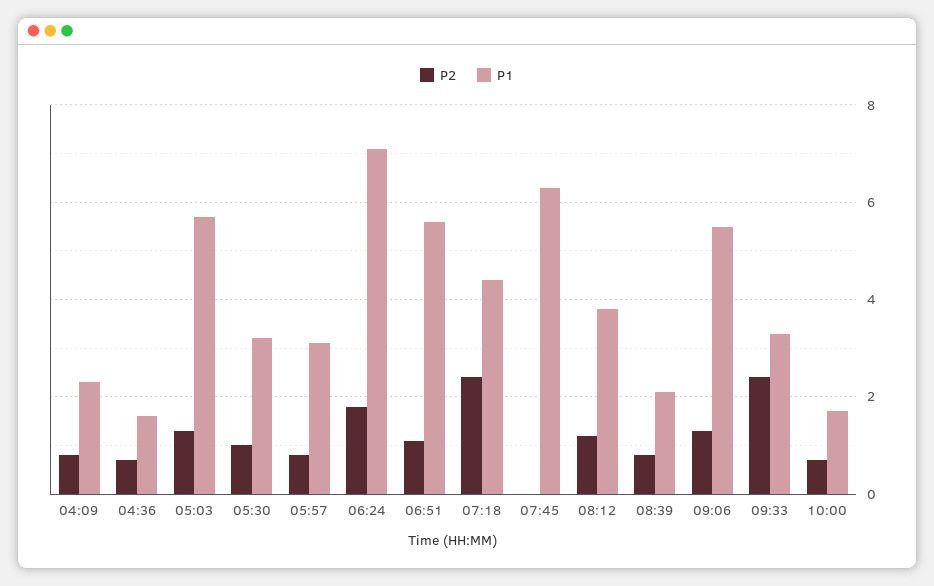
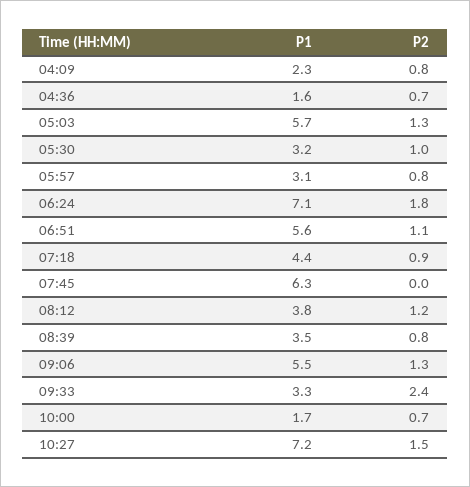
P2, 07:18: 2.5 -> 0.9
P1, 08:39: 2 -> 3.5
P1, 10:27: none -> 7.2
P2, 10:27: none -> 1.5

